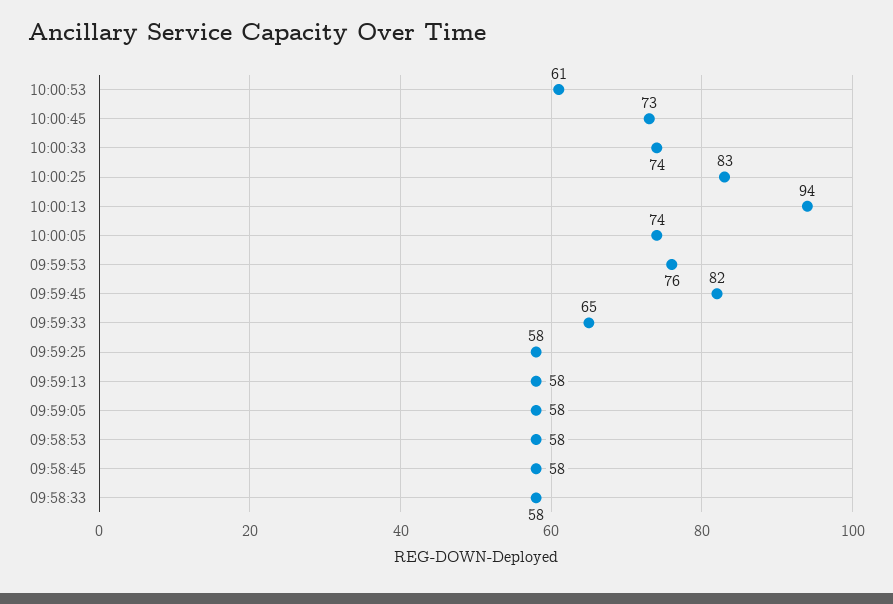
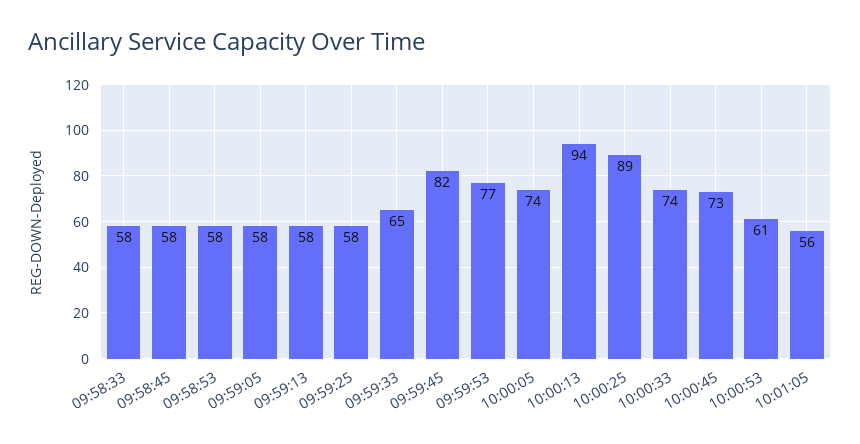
10:00:25: 83 -> 89
09:59:53: 76 -> 77
10:01:05: none -> 56

